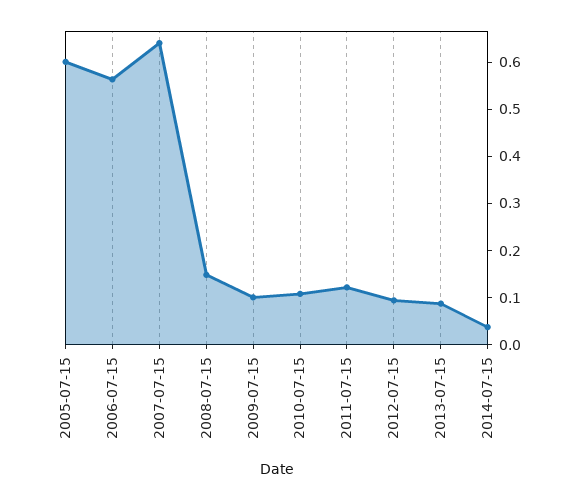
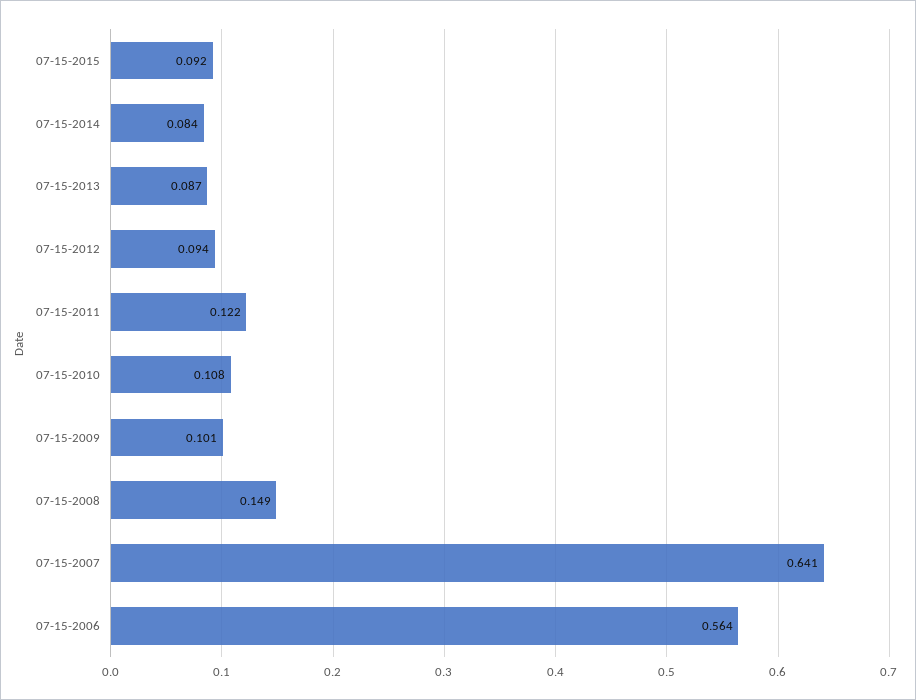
2005-07-15: 0.6 -> none
2014-07-15: 0.04 -> 0.084
07-15-2015: none -> 0.092

